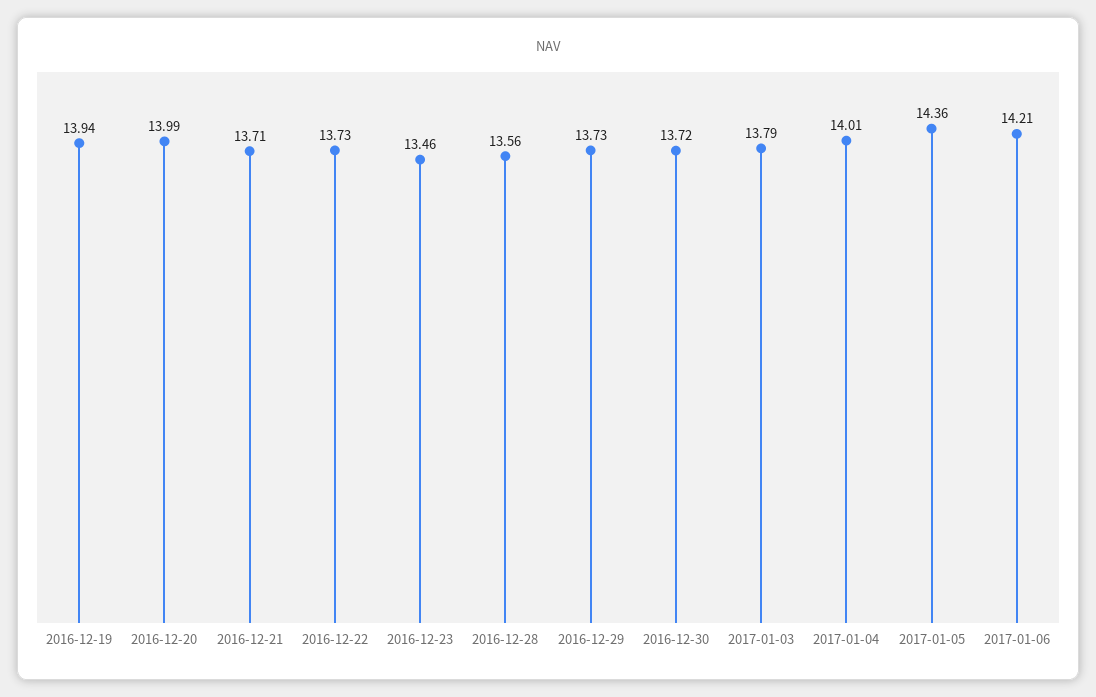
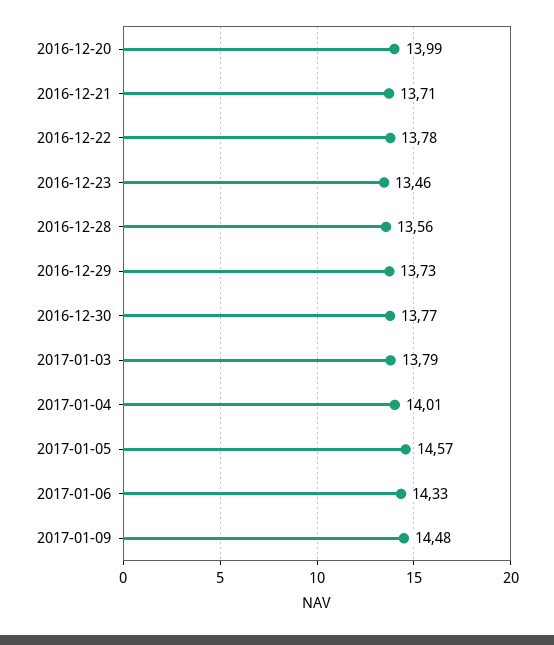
2016-12-19: 13.94 -> none
2016-12-22: 13.73 -> 13.78
2016-12-30: 13.72 -> 13.77
2017-01-05: 14.36 -> 14.57
2017-01-06: 14.21 -> 14.33
2017-01-09: none -> 14.48

